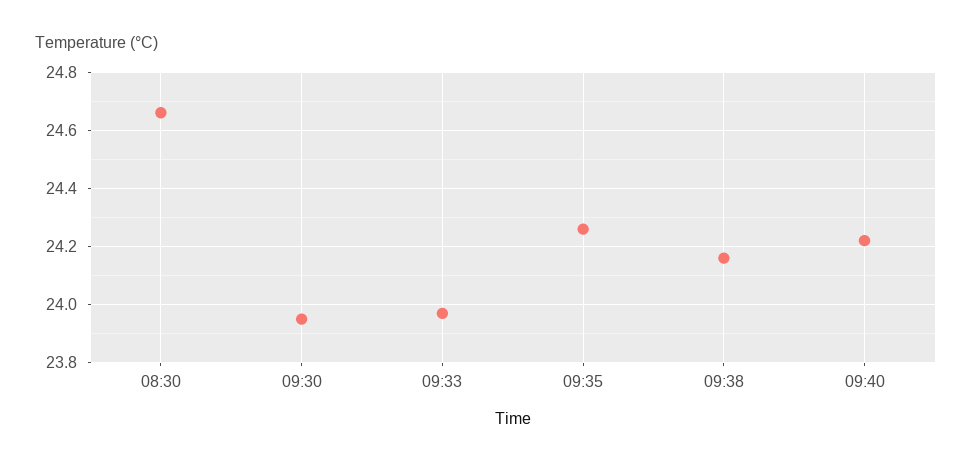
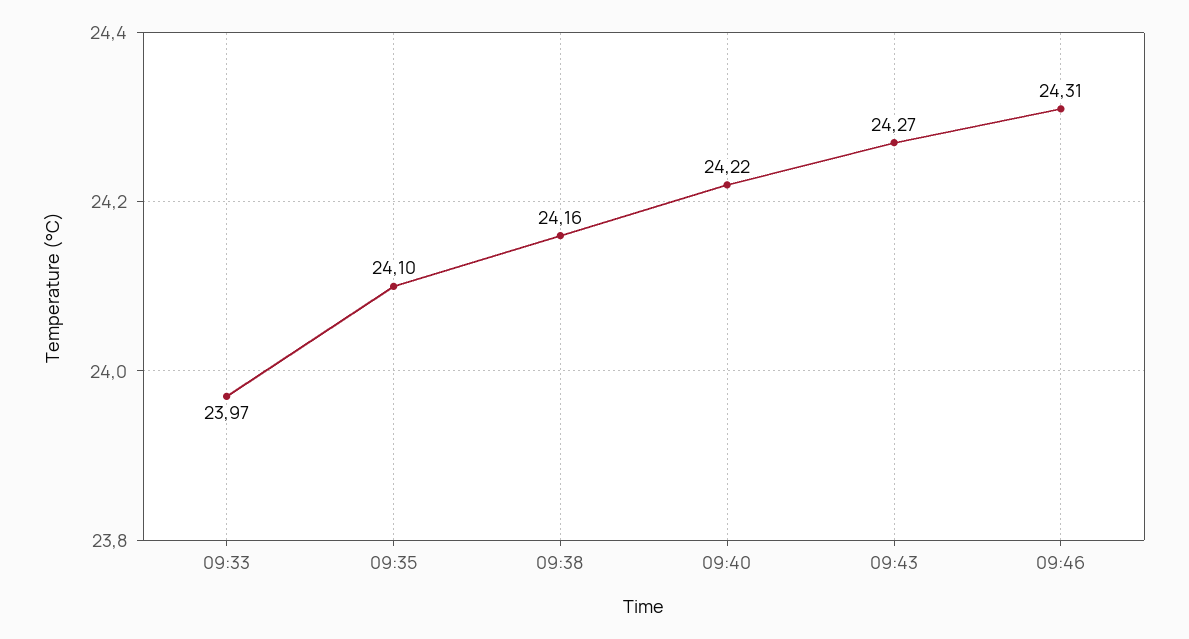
08:30: 24.65 -> none
09:30: 23.95 -> none
09:35: 24.25 -> 24.1
09:43: none -> 24.27
09:46: none -> 24.31

